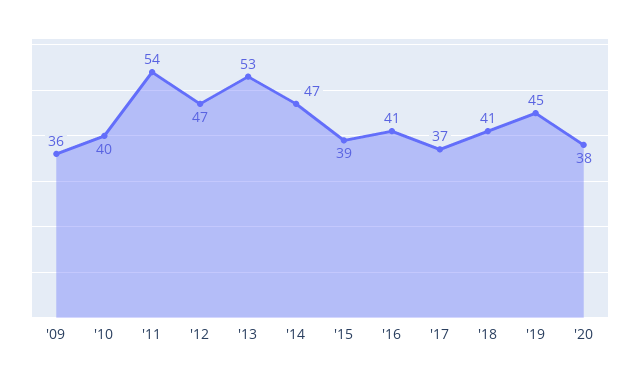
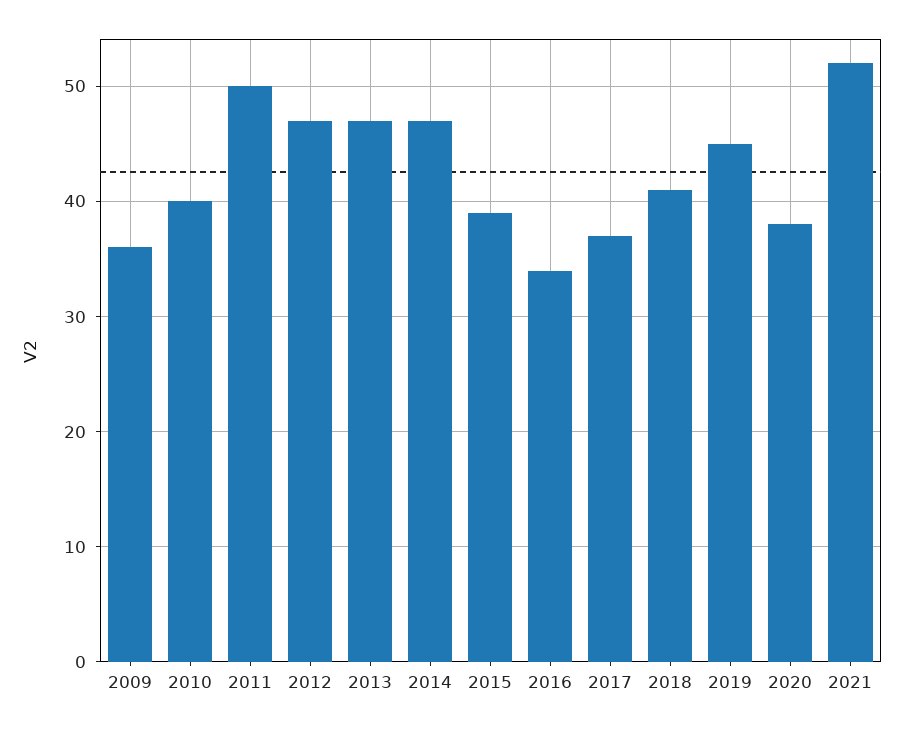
'11: 54 -> 50
'13: 53 -> 47
'16: 41 -> 34
2021: none -> 52

